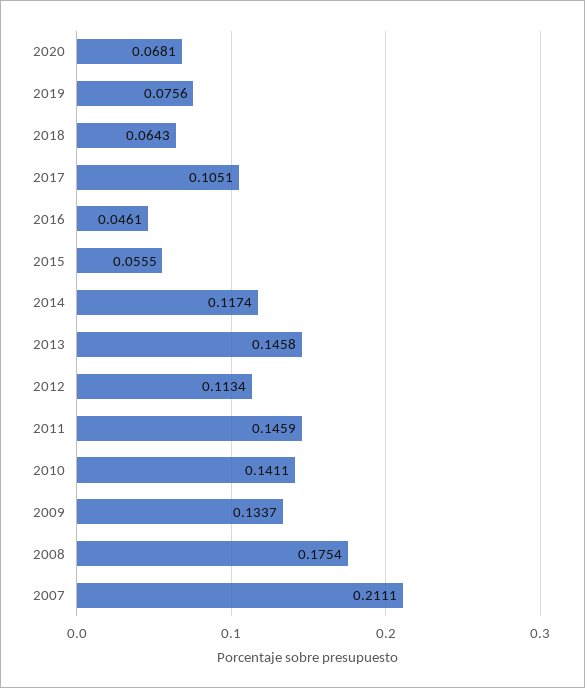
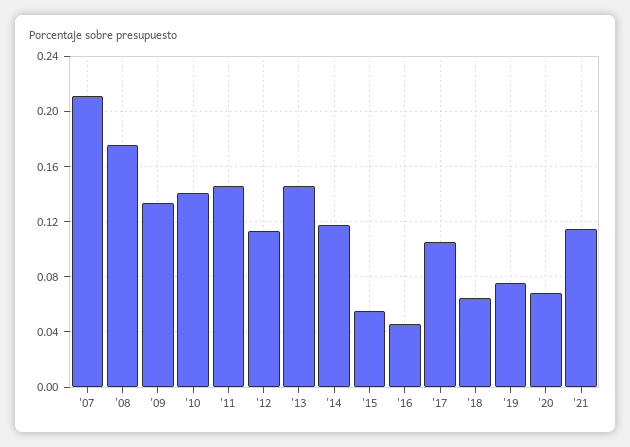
'21: none -> 0.115

